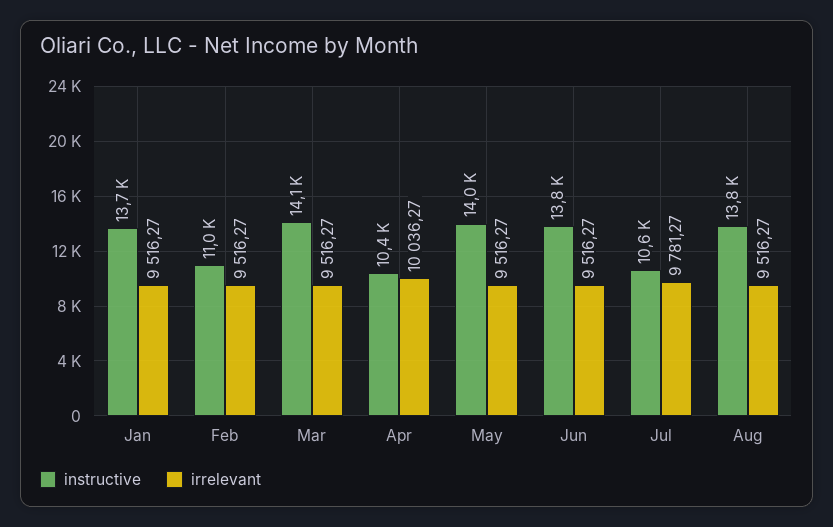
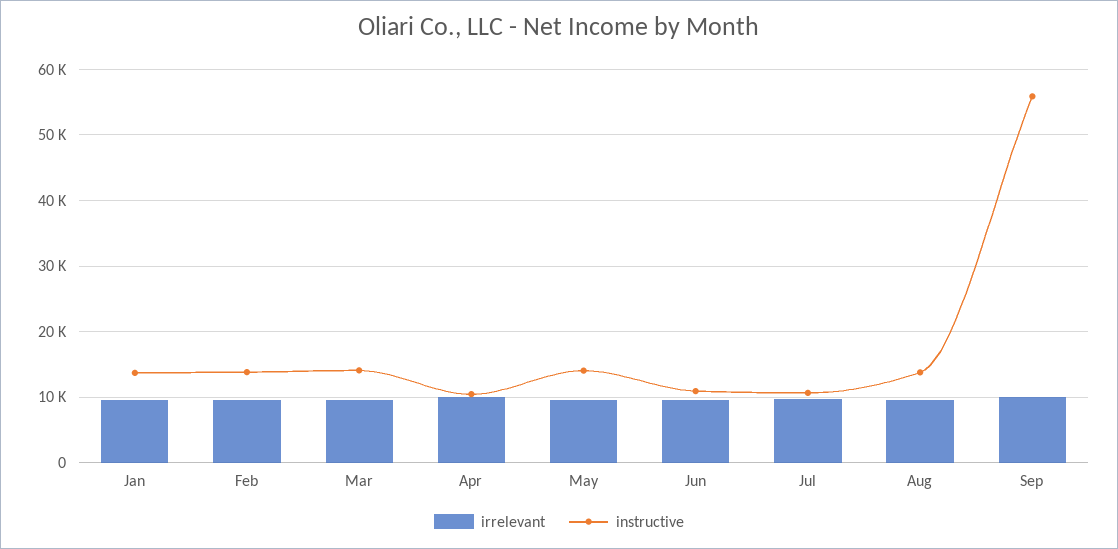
instructive, Feb: 11000 -> 14000
instructive, Jun: 13800 -> 11000
irrelevant, Sep: none -> 10000
instructive, Sep: none -> 56000

